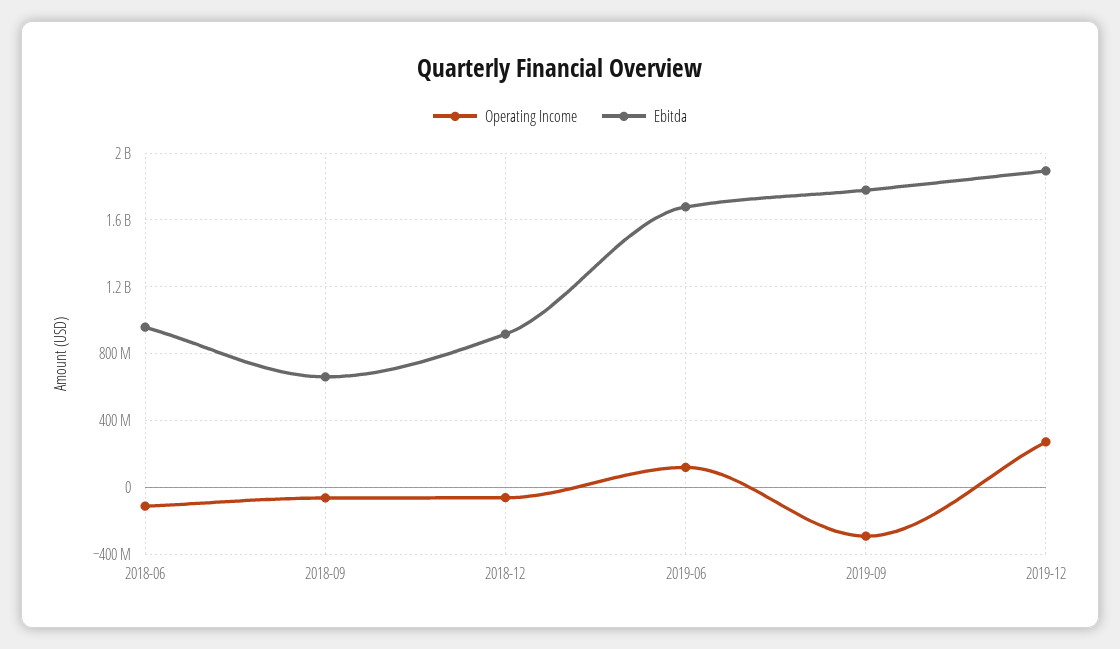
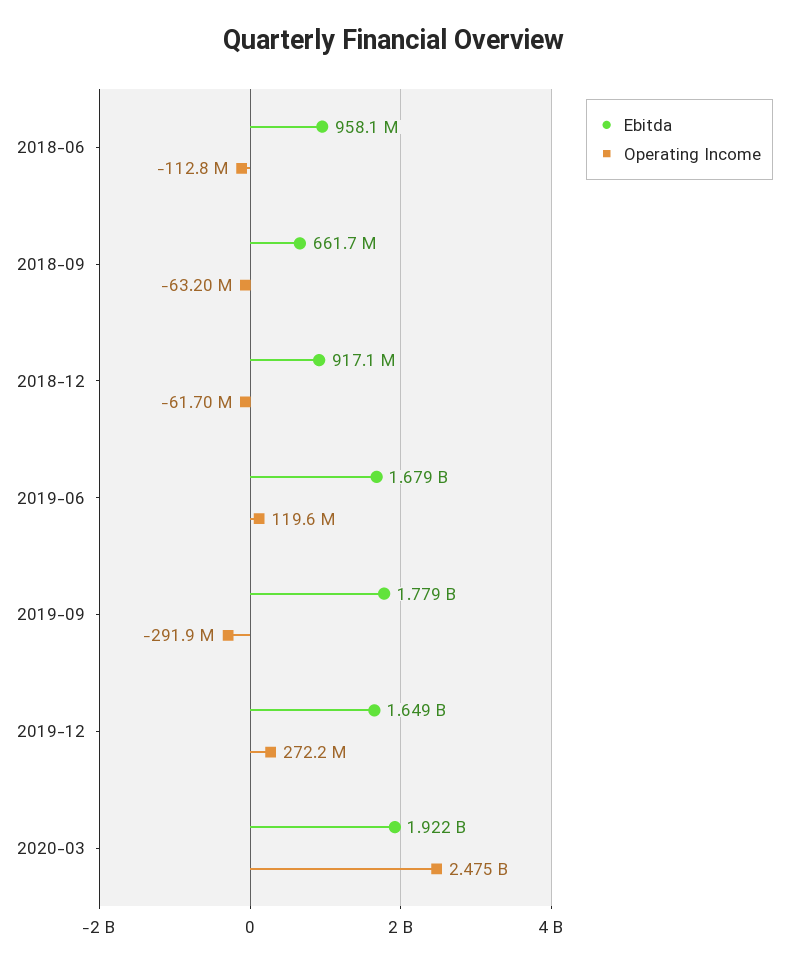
Ebitda, 2019-12: 1900000000 -> 1649000000
Ebitda, 2020-03: none -> 1922000000
Operating Income, 2020-03: none -> 2475000000

